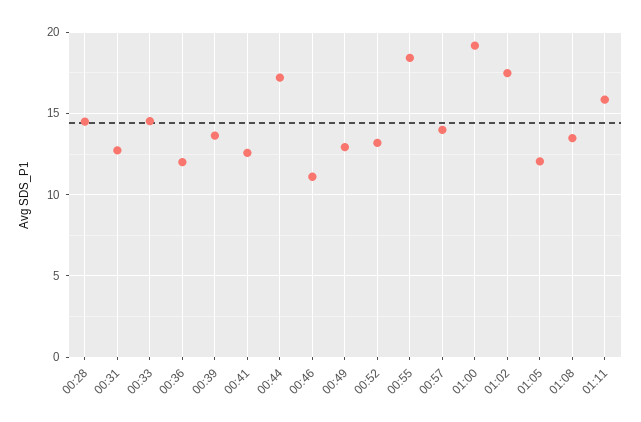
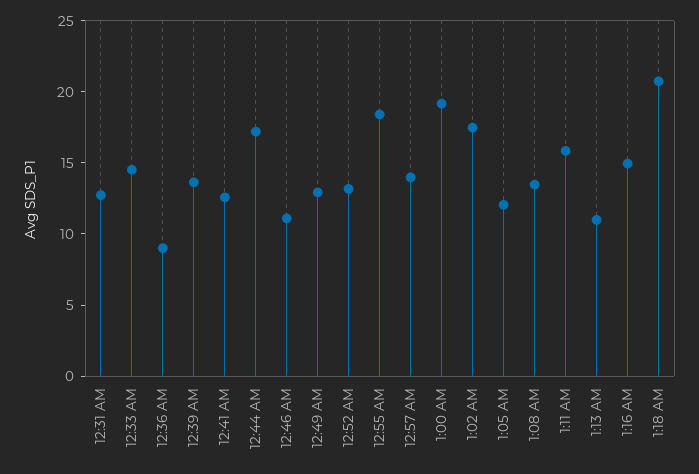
00:28: 14.5 -> none
00:36: 12 -> 9
1:13 AM: none -> 11
1:16 AM: none -> 15
1:18 AM: none -> 21

